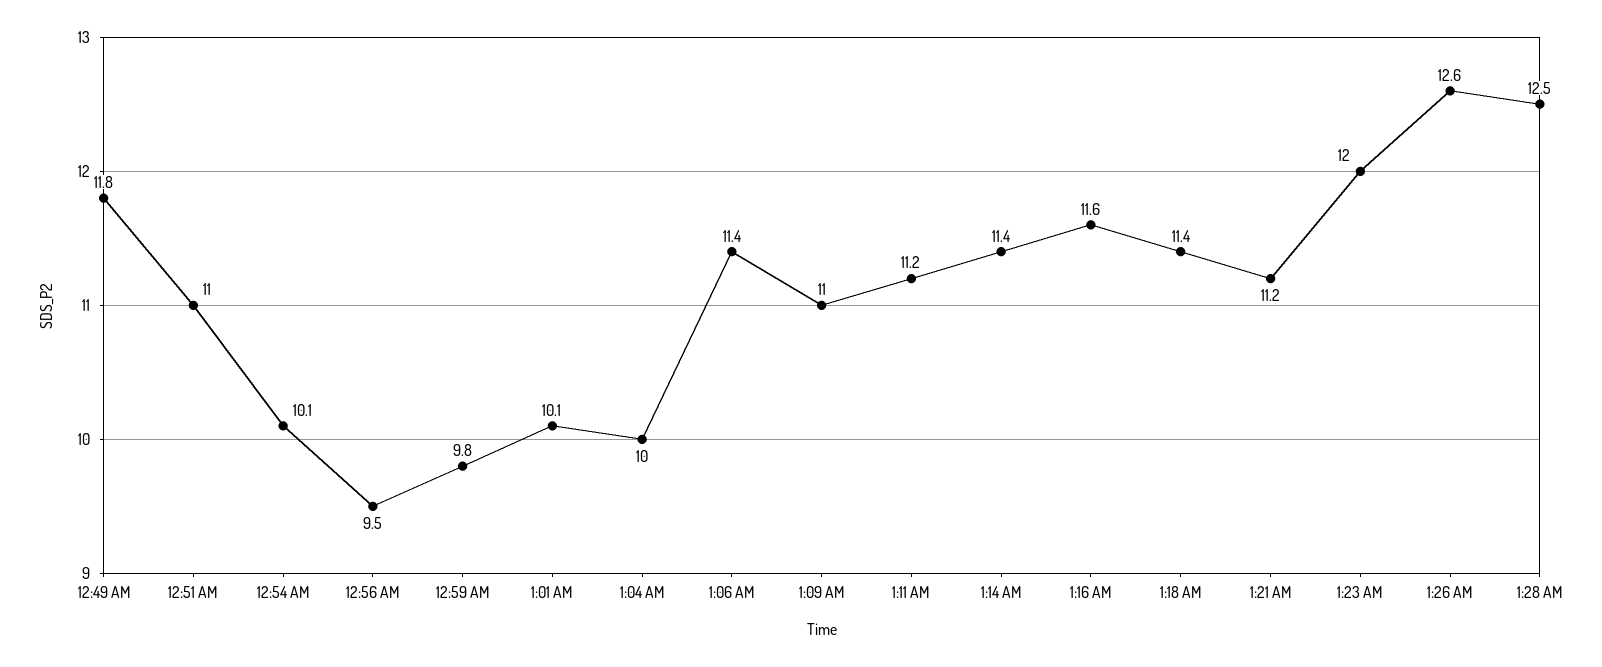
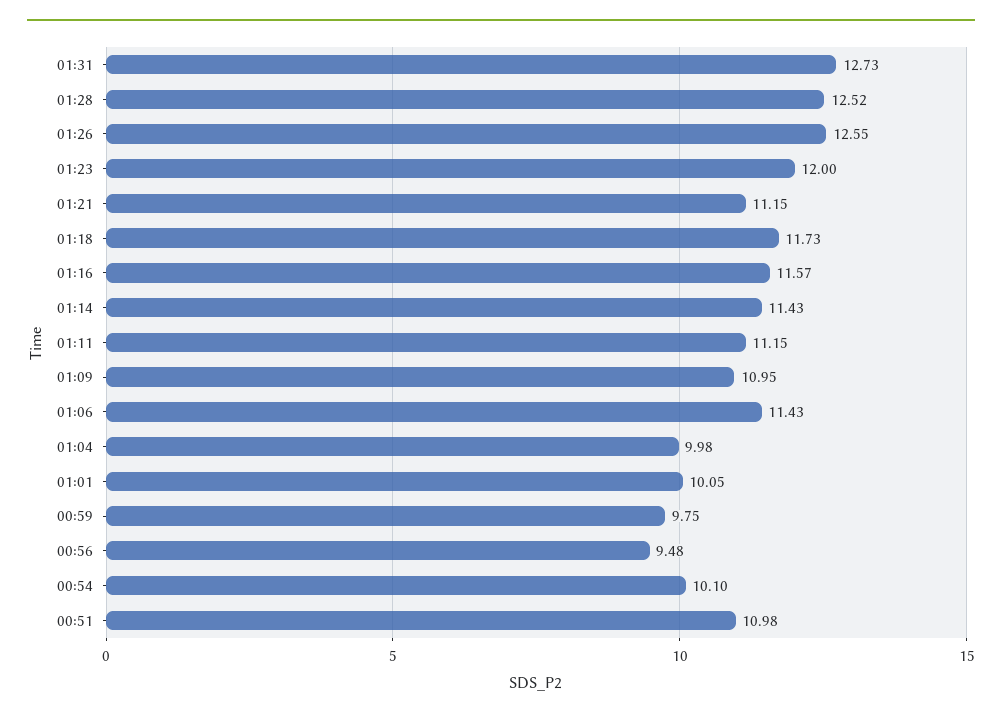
12:49 AM: 11.8 -> none
1:18 AM: 11.4 -> 11.73
01:31: none -> 12.73

